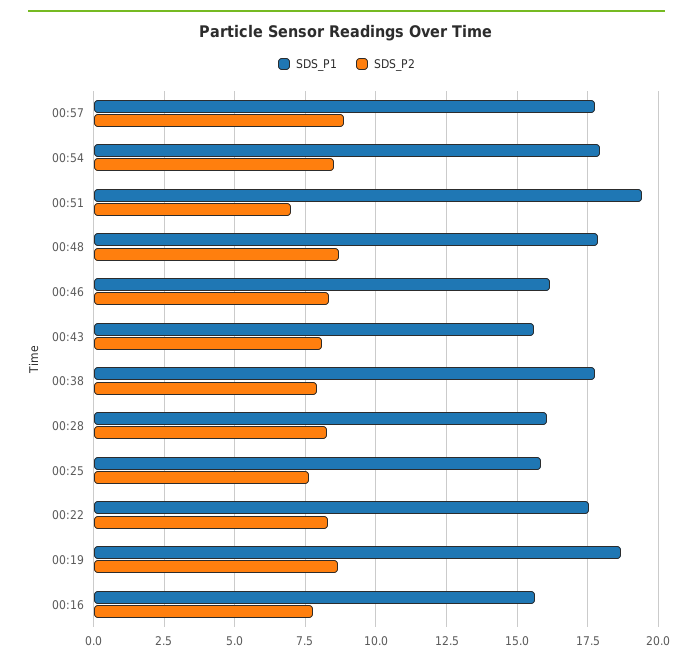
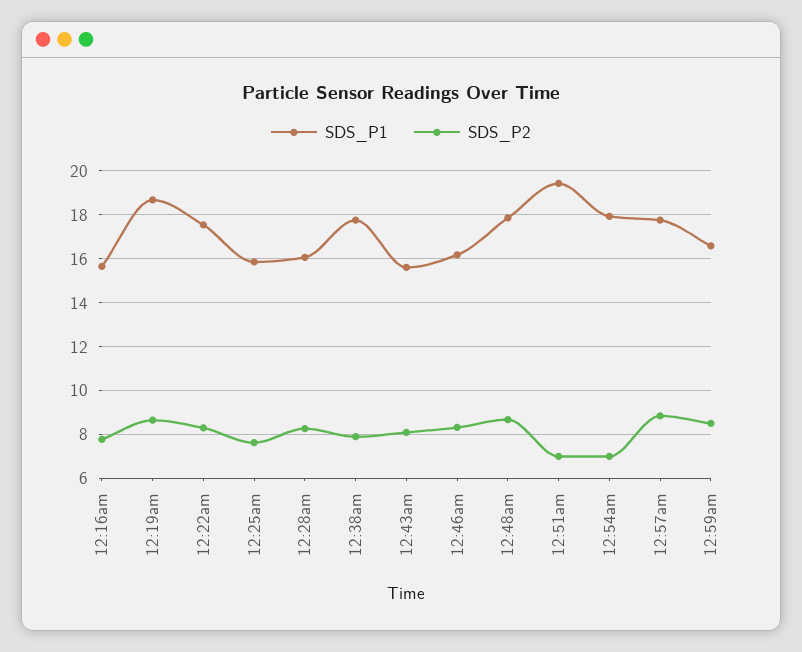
SDS_P2, 00:54: 8.5 -> 7
SDS_P1, 12:59am: none -> 16.5
SDS_P2, 12:59am: none -> 8.5

